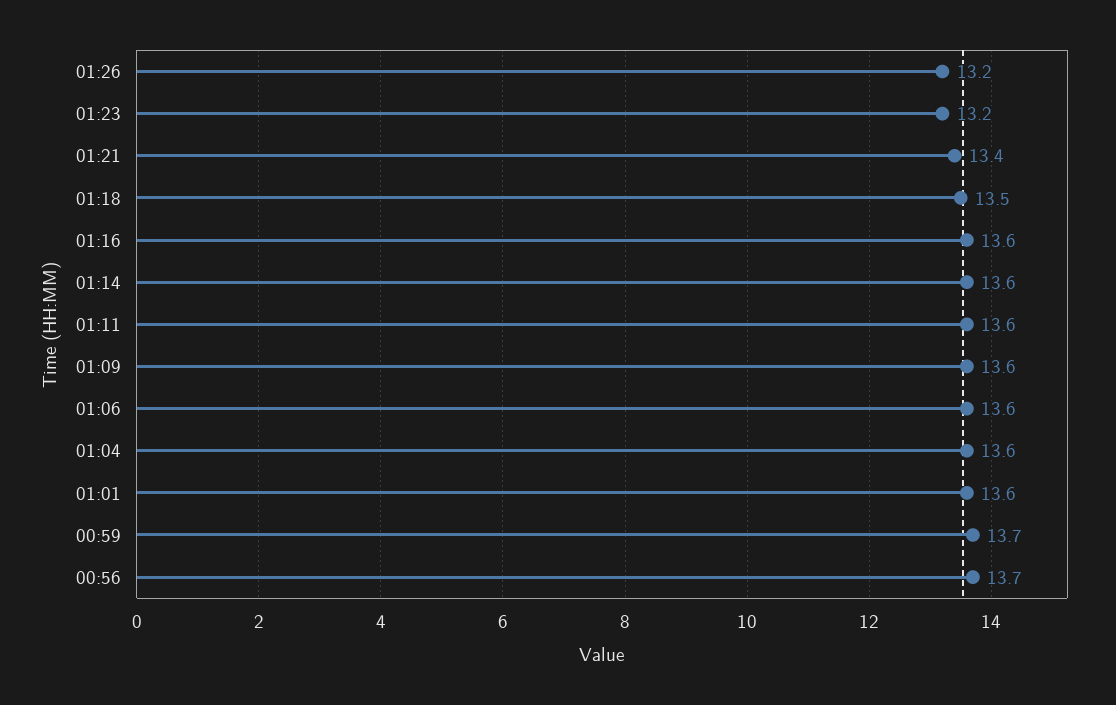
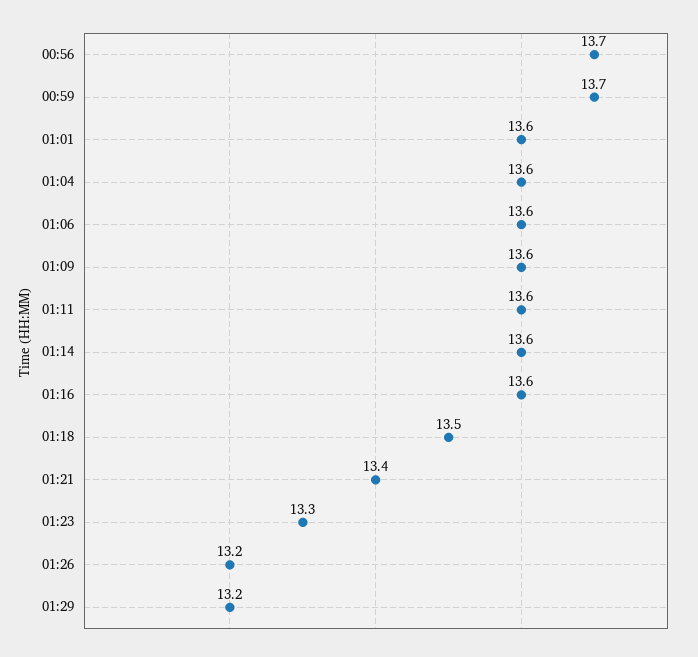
01:23: 13.2 -> 13.3
01:29: none -> 13.2

